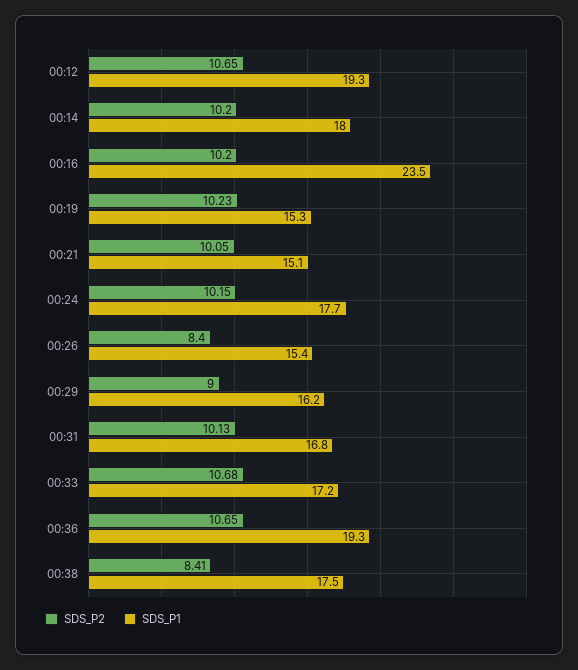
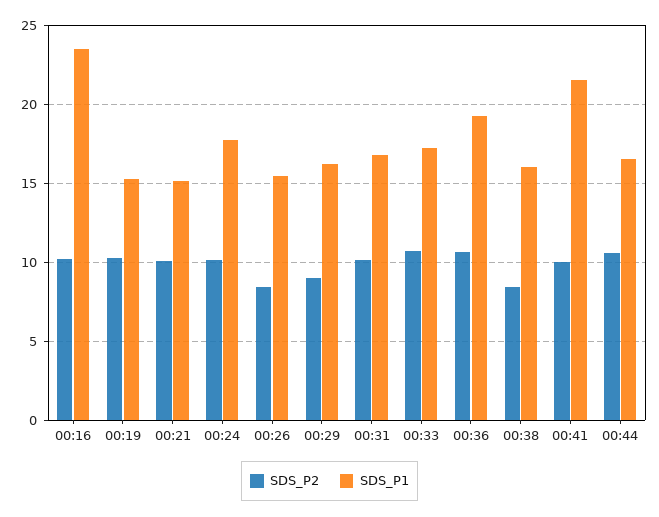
SDS_P2, 00:12: 10.65 -> none
SDS_P1, 00:12: 19.3 -> none
SDS_P2, 00:14: 10.2 -> none
SDS_P1, 00:14: 18 -> none
SDS_P1, 00:38: 17.5 -> 16
SDS_P2, 00:41: none -> 10
SDS_P1, 00:41: none -> 21.5
SDS_P2, 00:44: none -> 10.5
SDS_P1, 00:44: none -> 16.5

